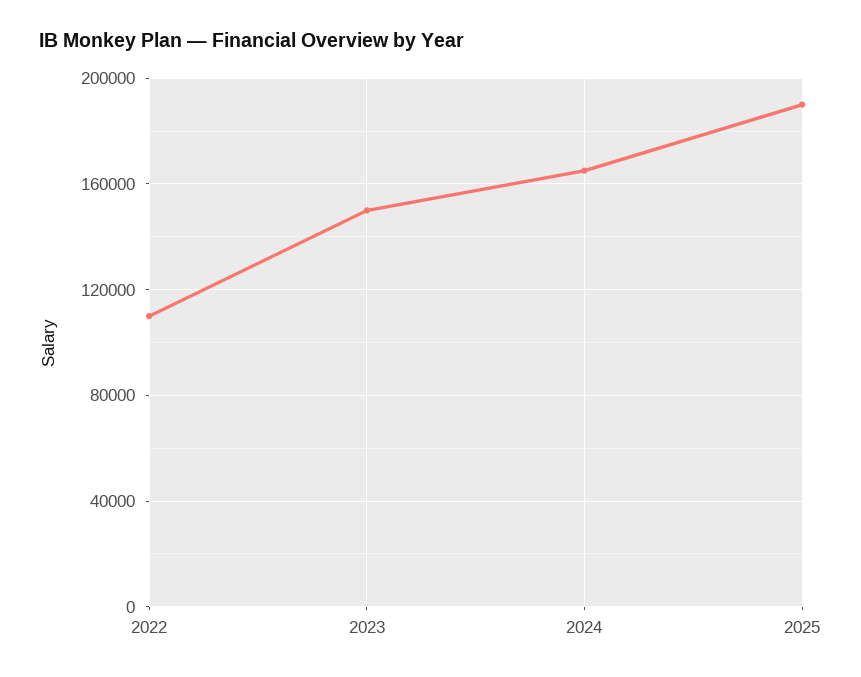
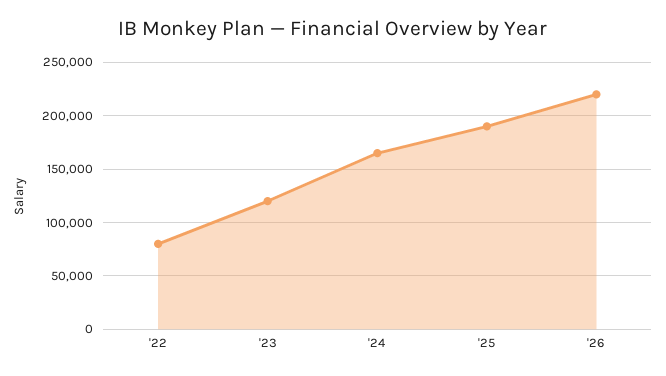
2022: 110000 -> 80000
2023: 150000 -> 120000
'26: none -> 220000

